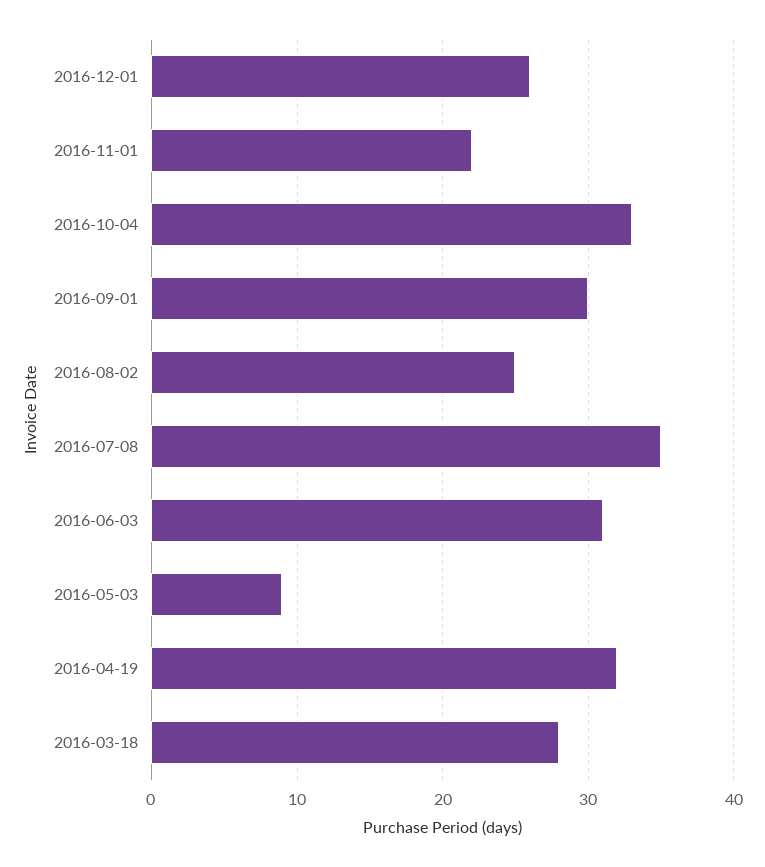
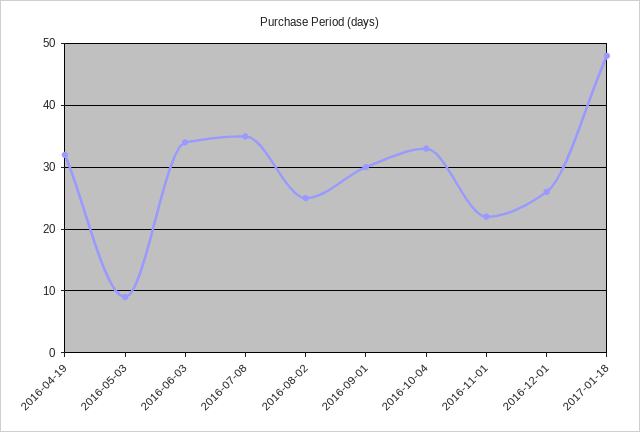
2016-06-03: 31 -> 34
2016-03-18: 28 -> none
2017-01-18: none -> 48

